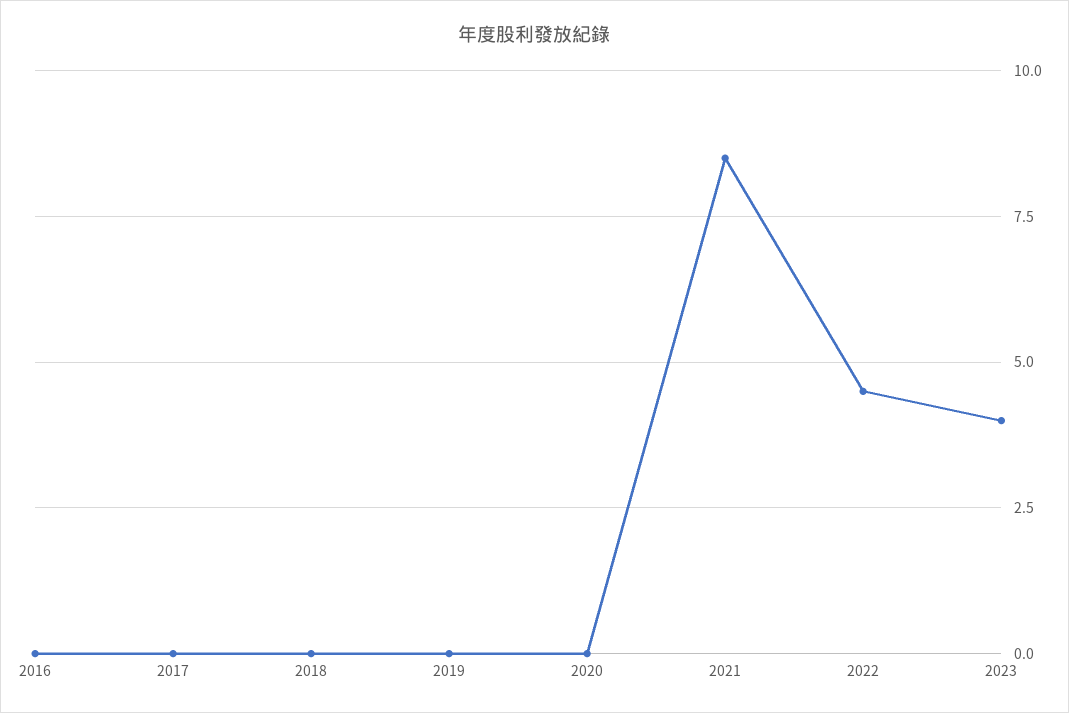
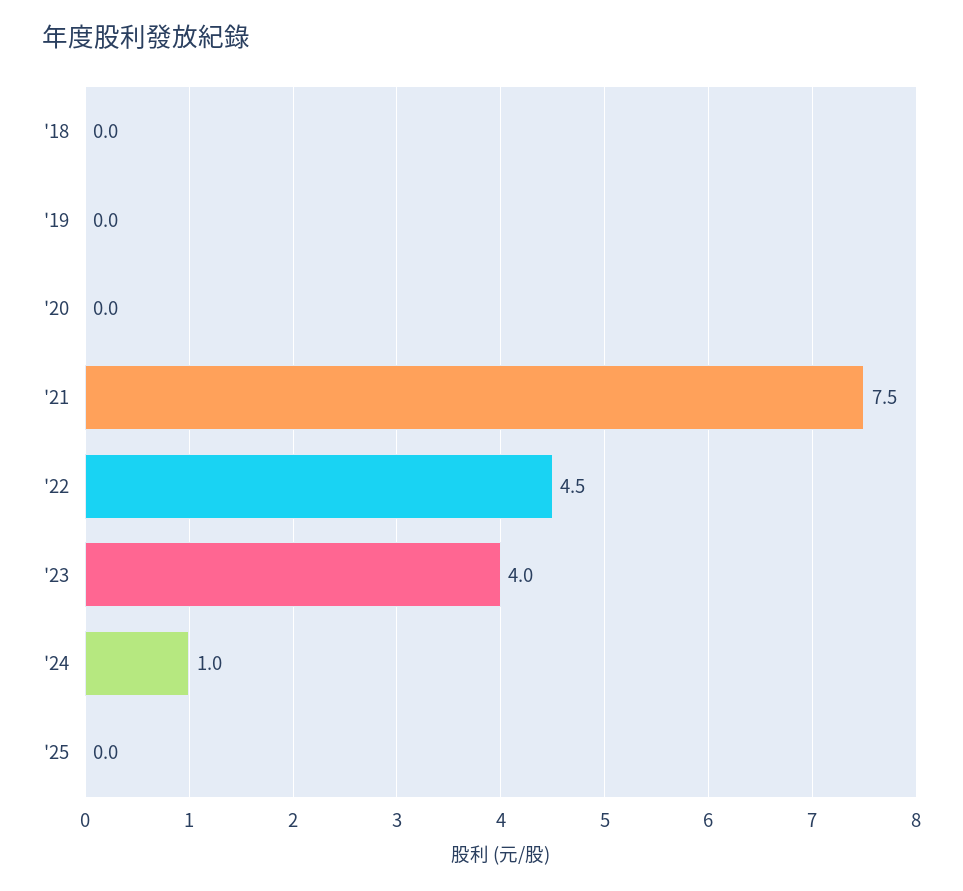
2016: 0 -> none
2017: 0 -> none
2021: 8.5 -> 7.5
'24: none -> 1
'25: none -> 0

